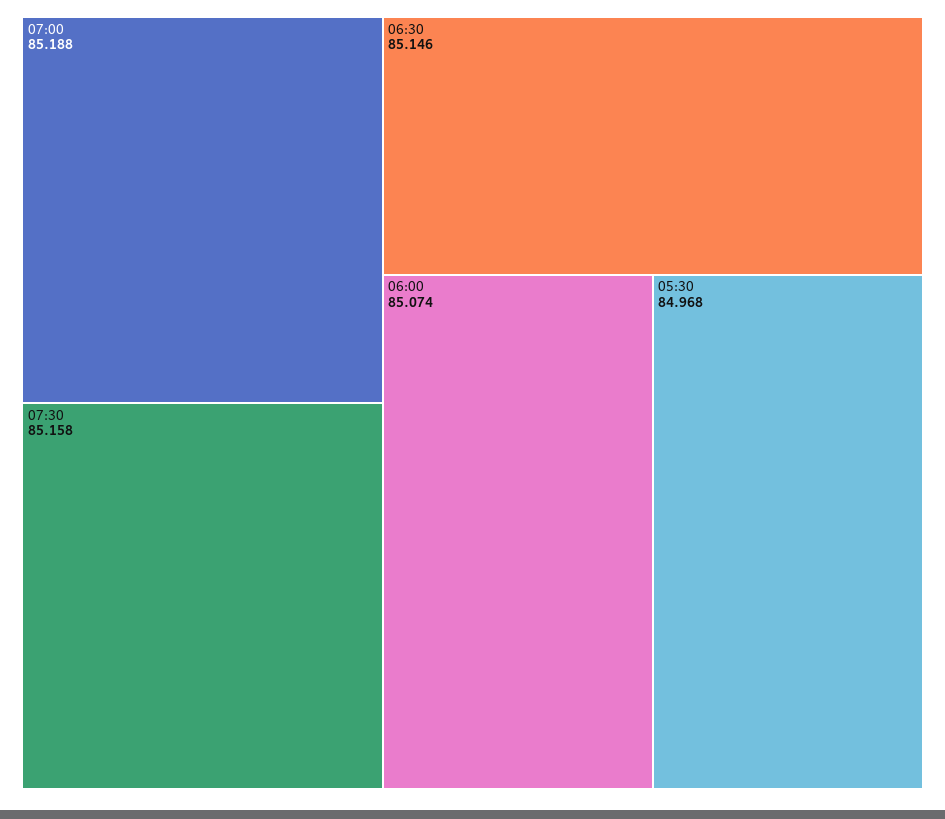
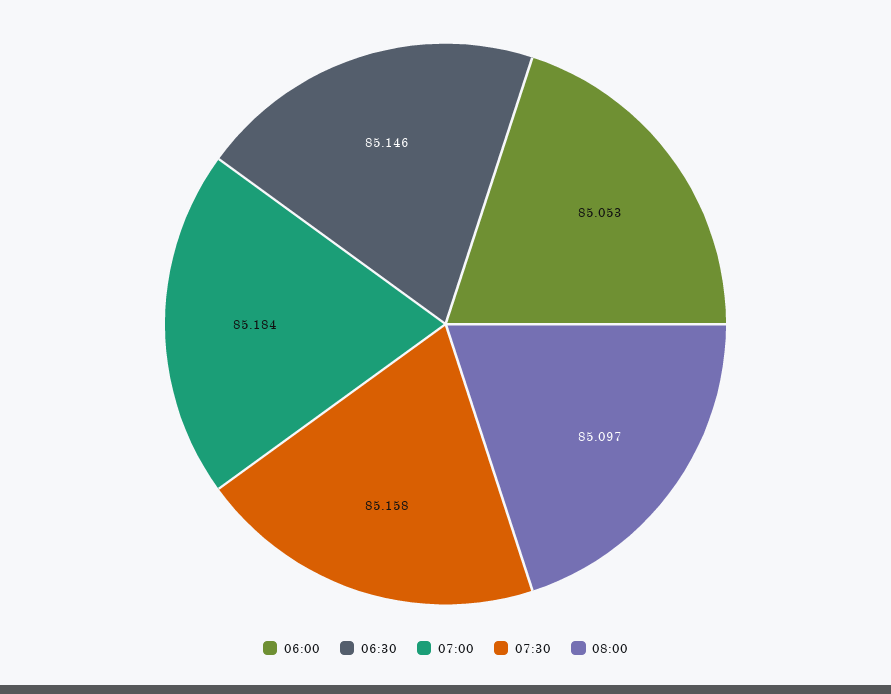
07:00: 85.188 -> 85.184
06:00: 85.074 -> 85.053
05:30: 84.968 -> none
08:00: none -> 85.097

